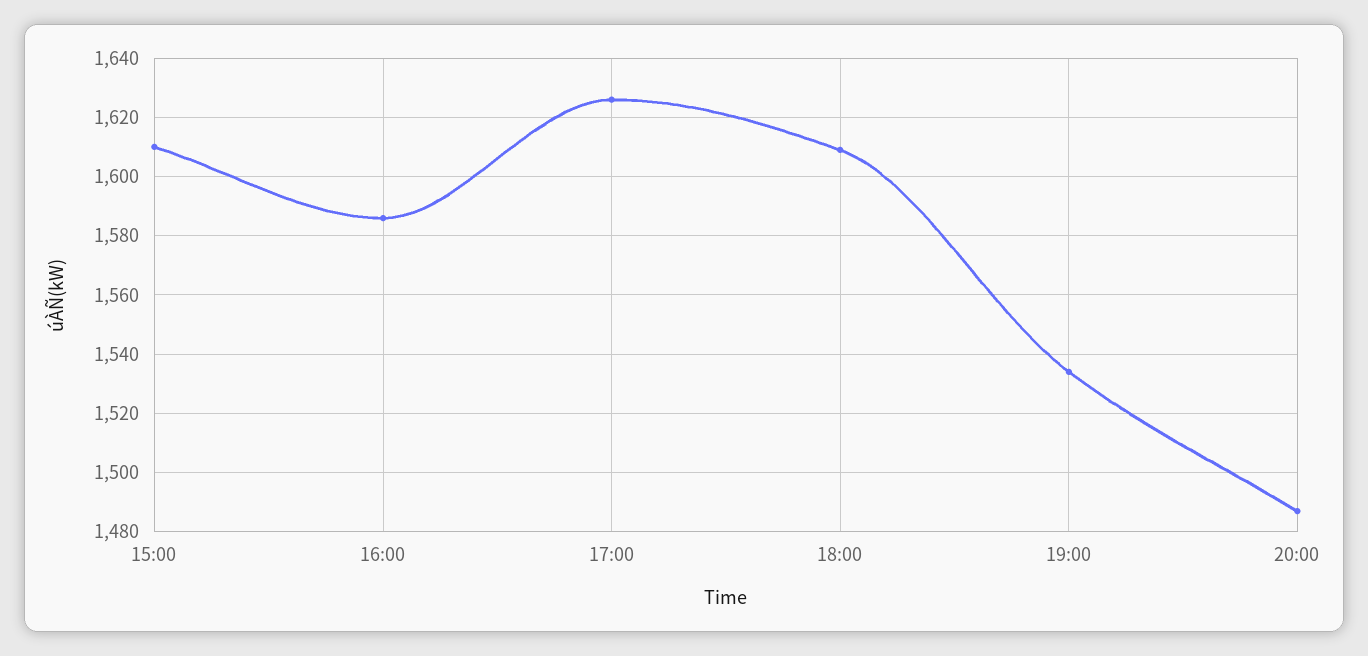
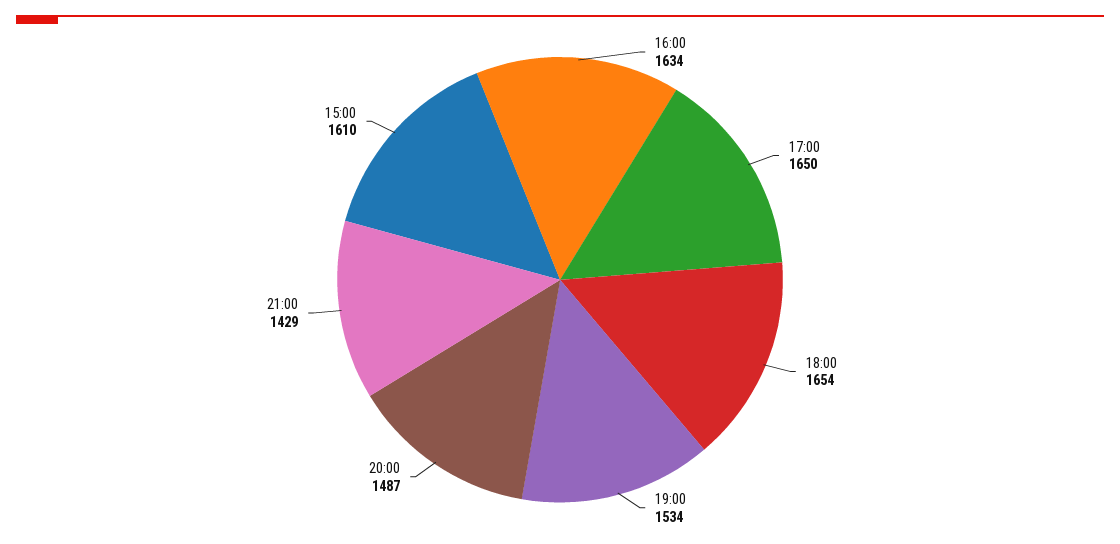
16:00: 1585 -> 1634
17:00: 1625 -> 1650
18:00: 1610 -> 1654
21:00: none -> 1429

